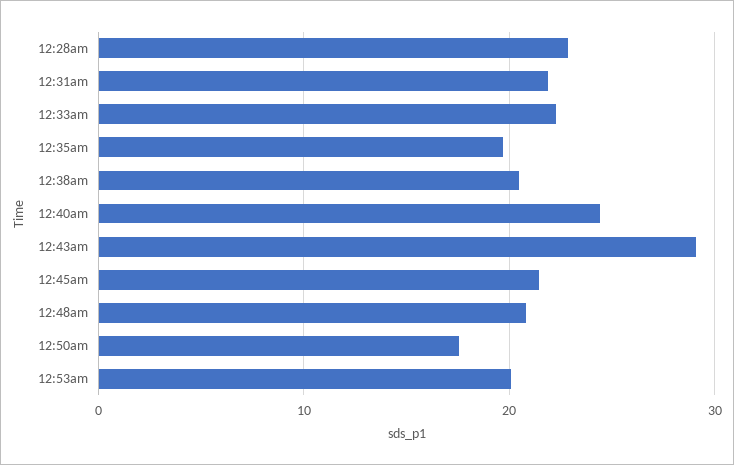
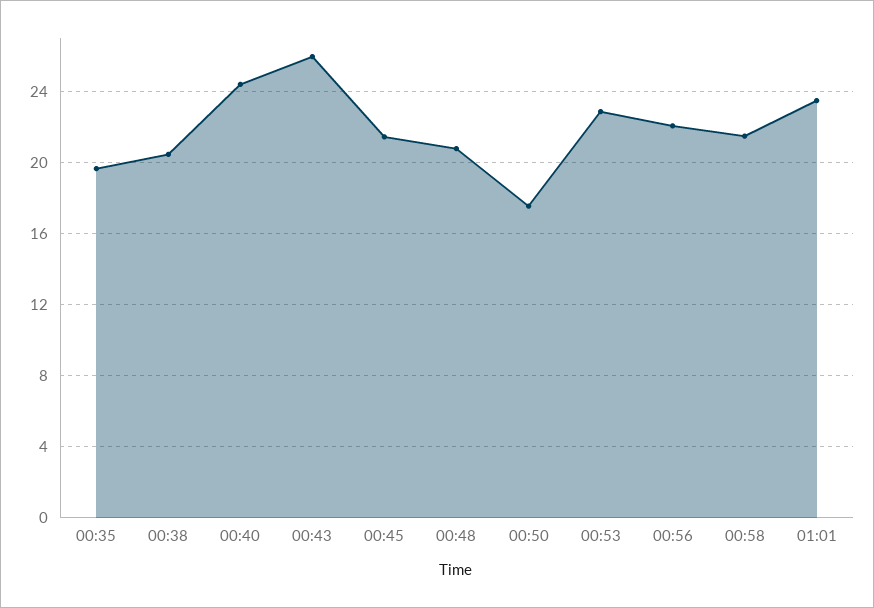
12:28am: 23 -> none
12:31am: 22 -> none
12:33am: 22 -> none
12:43am: 29 -> 26
12:53am: 20 -> 23
00:56: none -> 22
00:58: none -> 21.5
01:01: none -> 23.5

